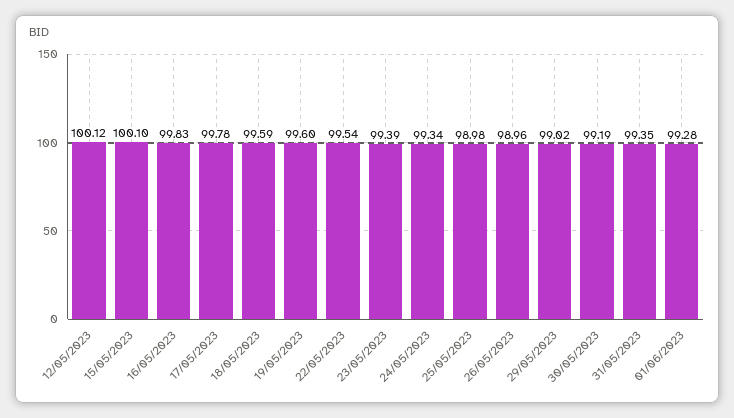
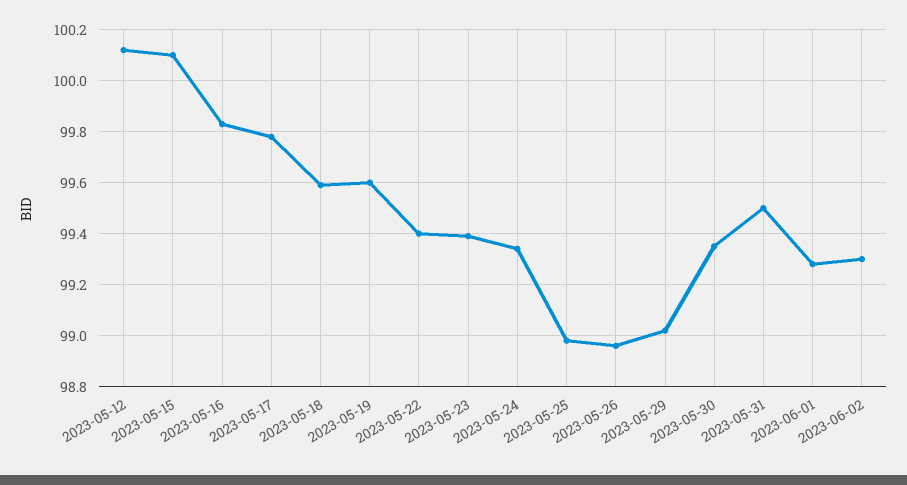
22/05/2023: 99.54 -> 99.4
30/05/2023: 99.19 -> 99.35
31/05/2023: 99.35 -> 99.5
2023-06-02: none -> 99.3

